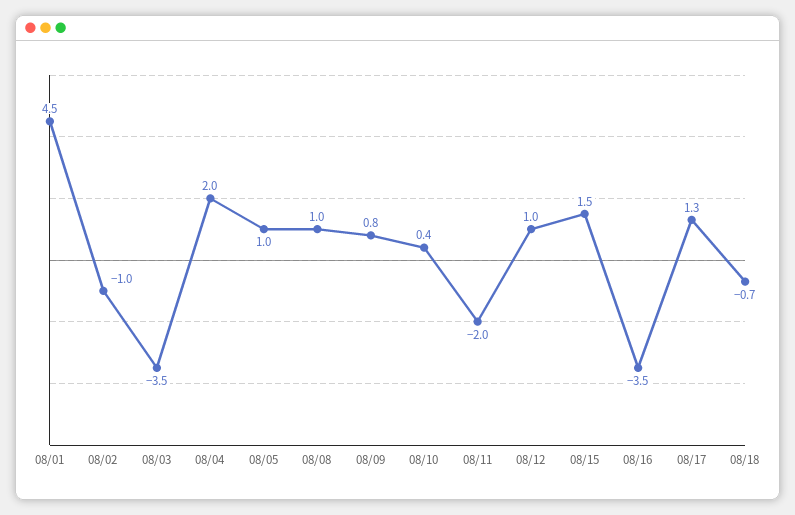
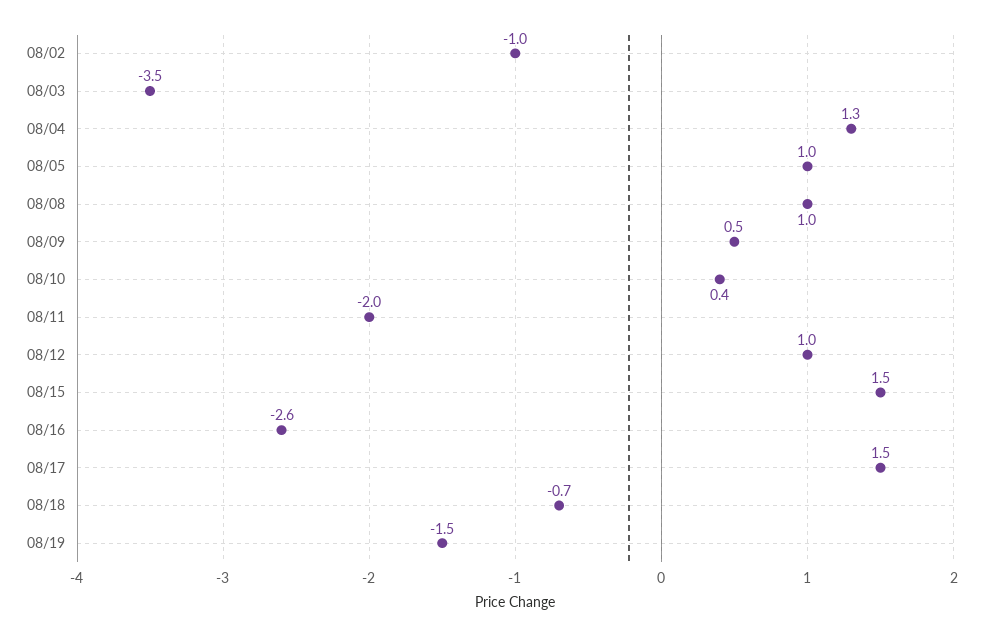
08/01: 4.5 -> none
08/04: 2 -> 1.3
08/09: 0.8 -> 0.5
08/16: -3.5 -> -2.6
08/17: 1.3 -> 1.5
08/19: none -> -1.5

